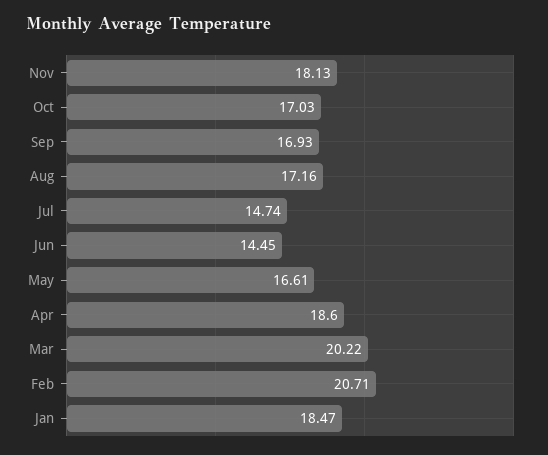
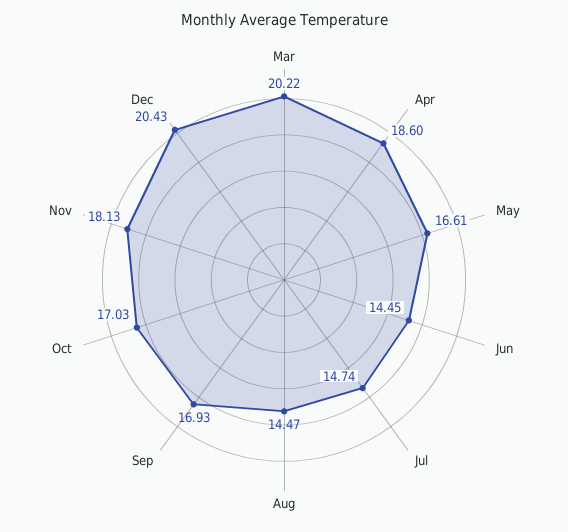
Aug: 17.16 -> 14.47
Feb: 20.71 -> none
Jan: 18.47 -> none
Dec: none -> 20.43

